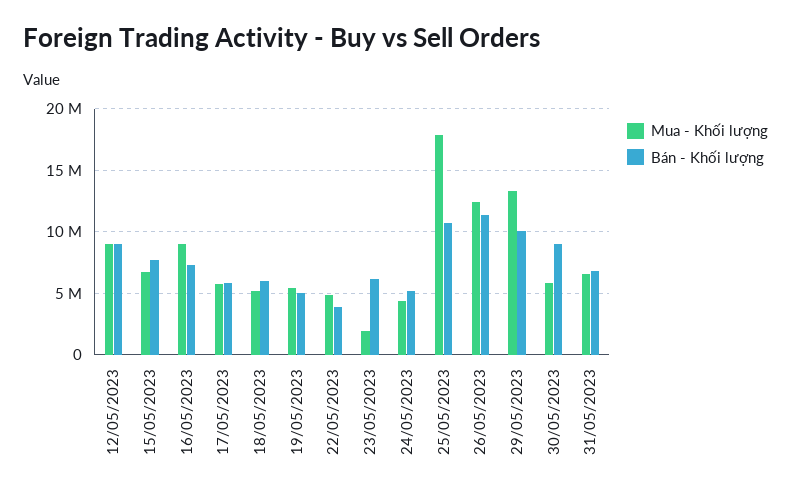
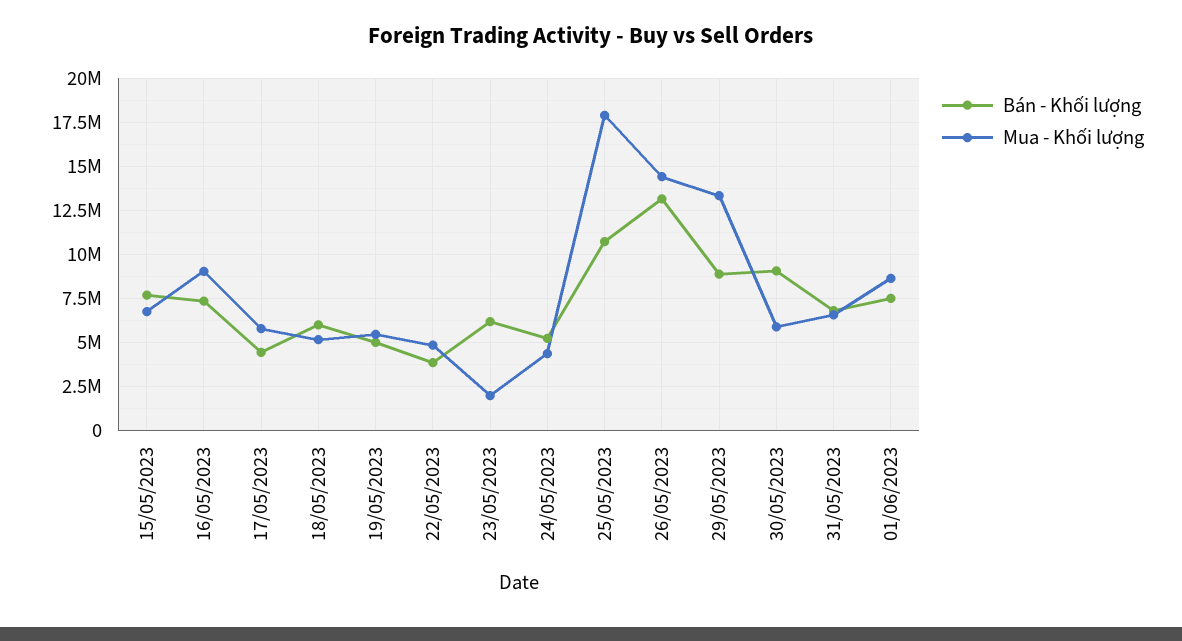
Mua - Khối lượng, 12/05/2023: 9000000 -> none
Bán - Khối lượng, 12/05/2023: 9000000 -> none
Bán - Khối lượng, 17/05/2023: 6000000 -> 4500000
Mua - Khối lượng, 26/05/2023: 12500000 -> 14500000
Bán - Khối lượng, 26/05/2023: 11500000 -> 13000000
Bán - Khối lượng, 29/05/2023: 10000000 -> 9000000
Bán - Khối lượng, 01/06/2023: none -> 7500000
Mua - Khối lượng, 01/06/2023: none -> 8500000

